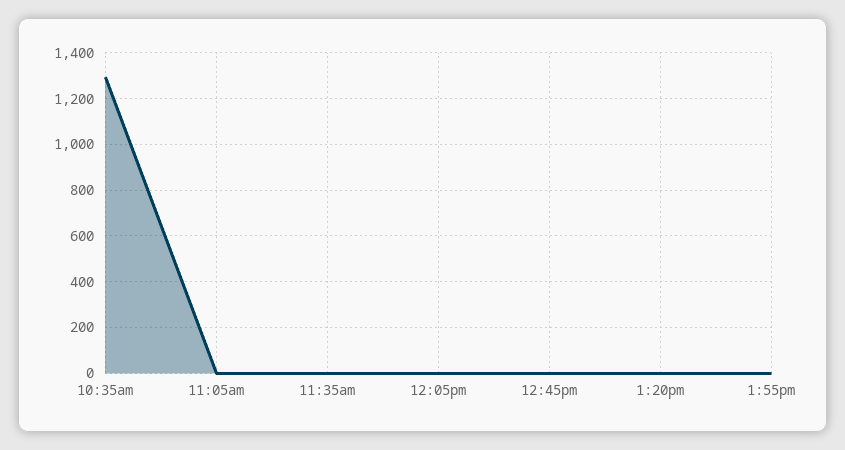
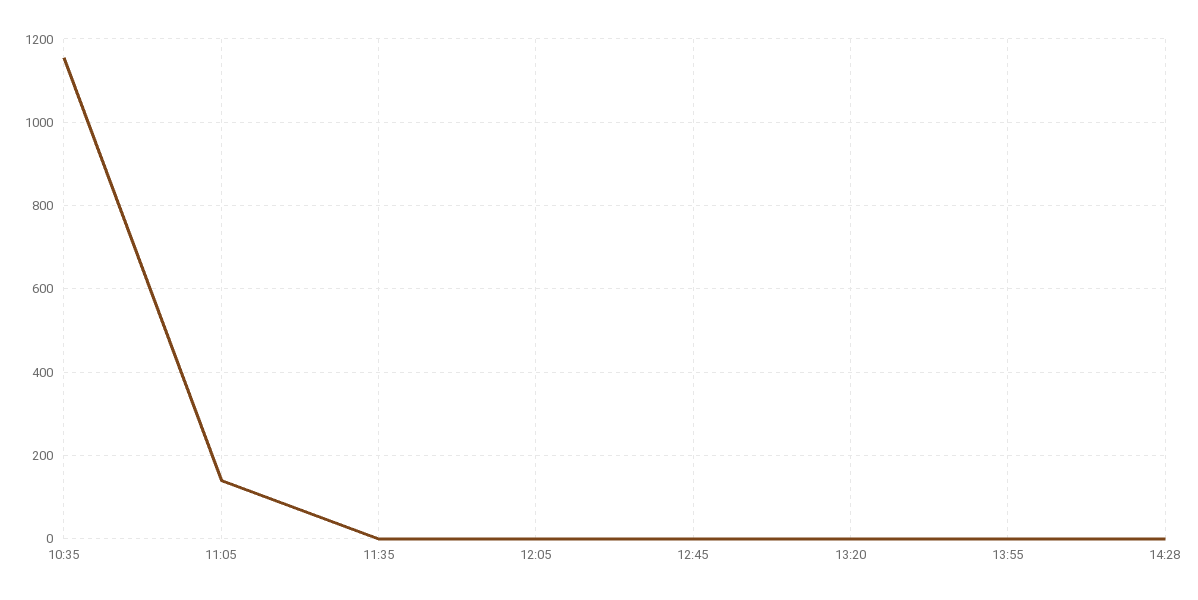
10:35am: 1300 -> 1160
11:05am: 0 -> 140
14:28: none -> 0

